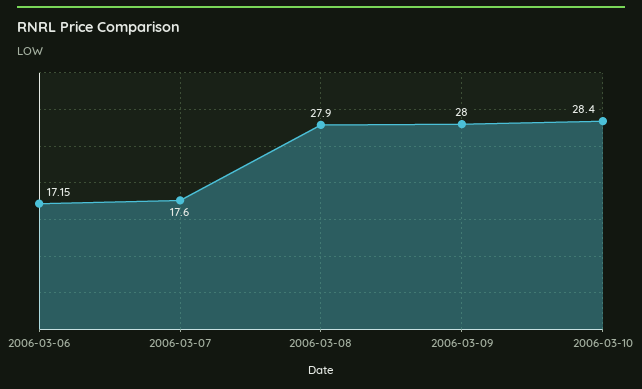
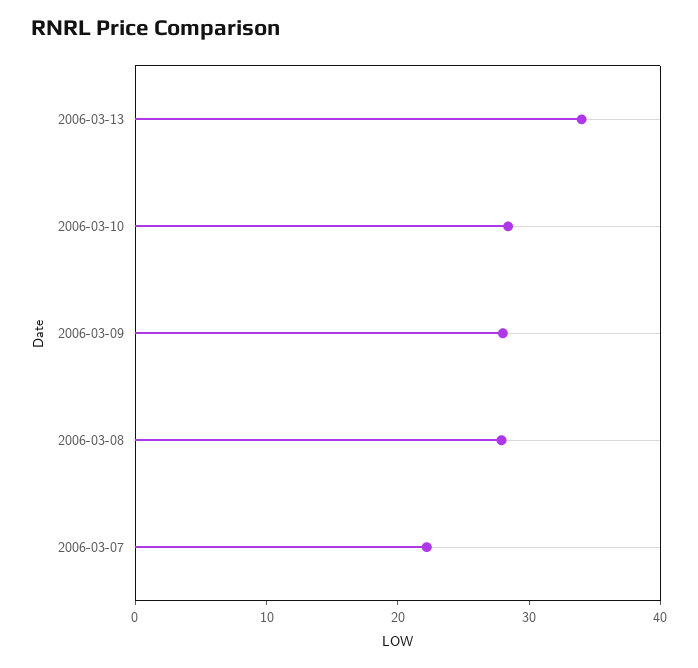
2006-03-06: 17.15 -> none
2006-03-07: 17.6 -> 22
2006-03-13: none -> 34

